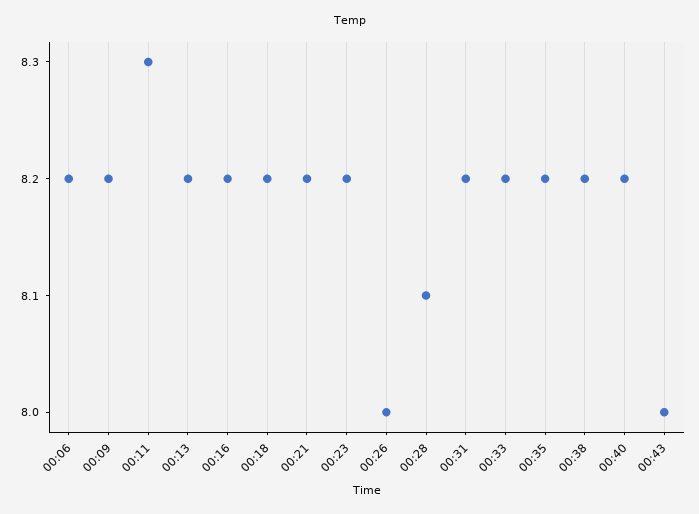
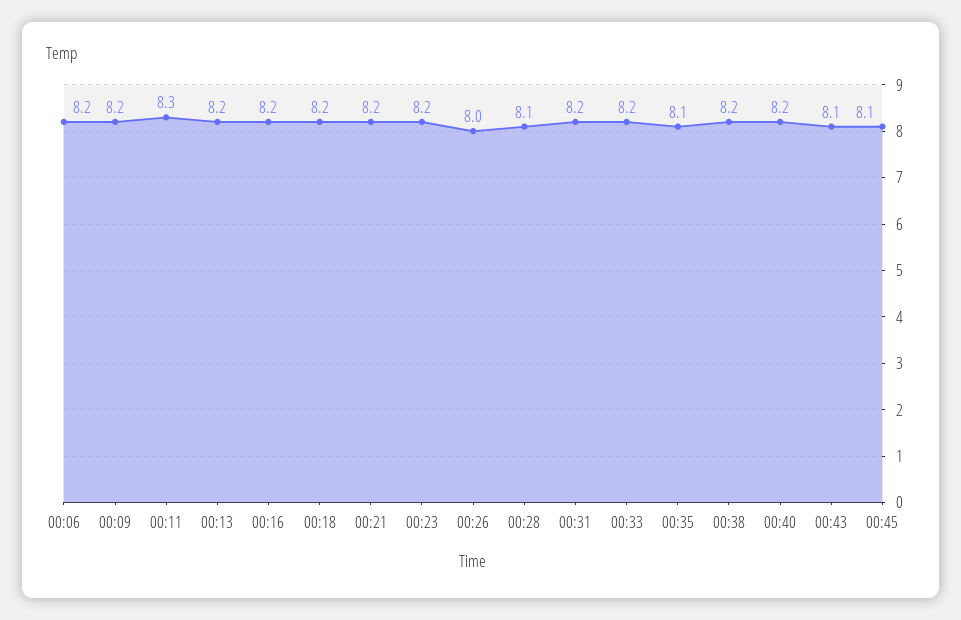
00:35: 8.2 -> 8.1
00:43: 8 -> 8.1
00:45: none -> 8.1

